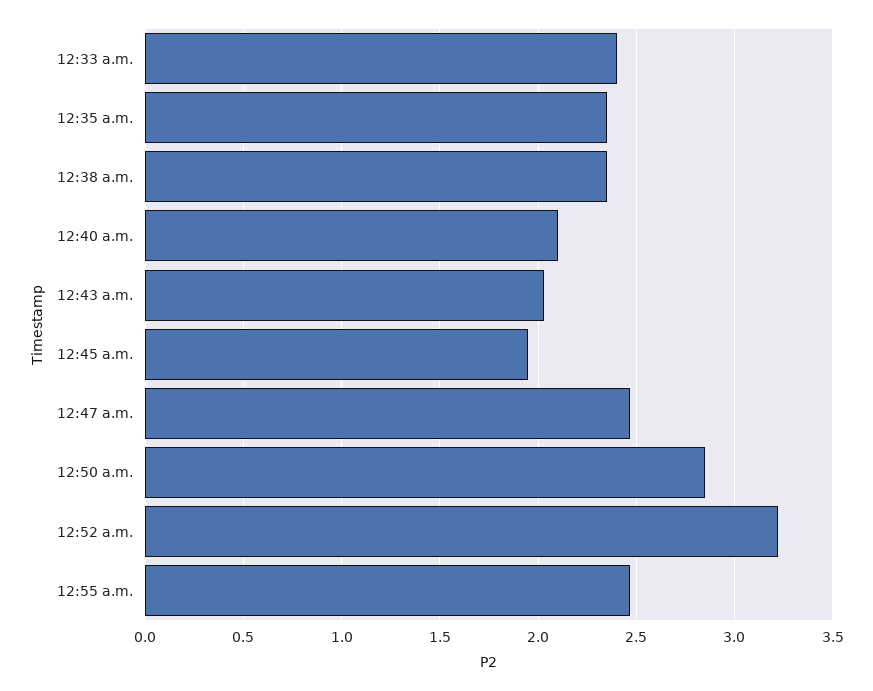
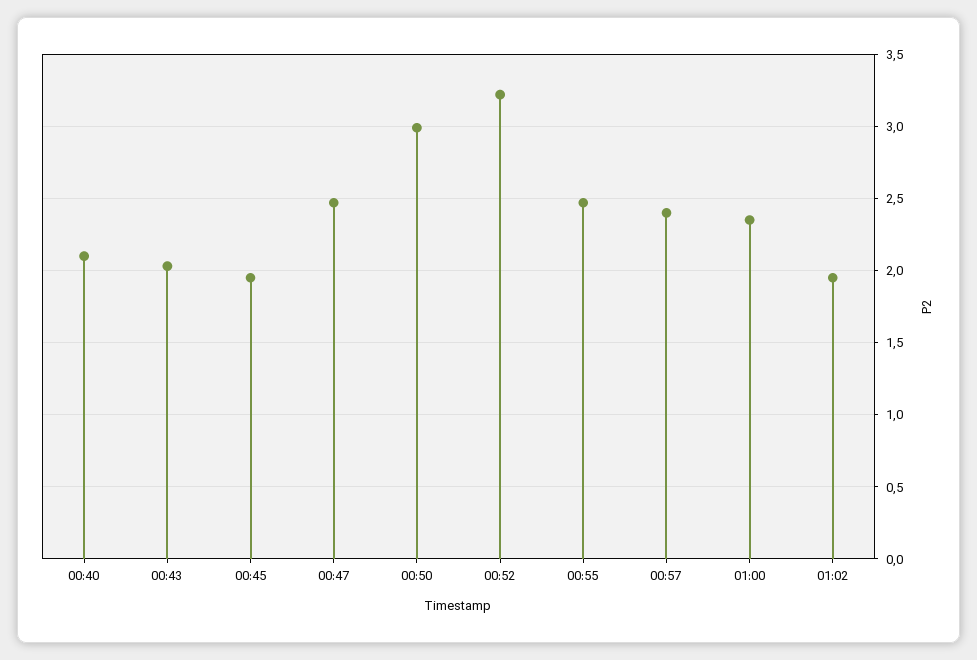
12:33 a.m.: 2.4 -> none
12:35 a.m.: 2.35 -> none
12:38 a.m.: 2.35 -> none
12:50 a.m.: 2.85 -> 3
00:57: none -> 2.4
01:00: none -> 2.35
01:02: none -> 1.95

